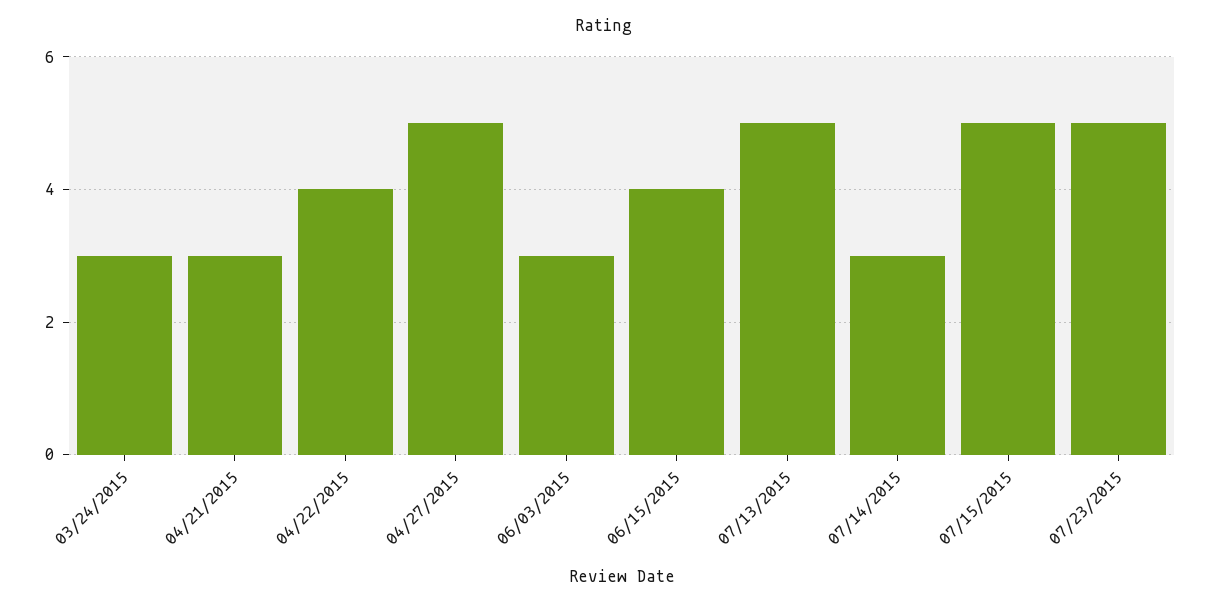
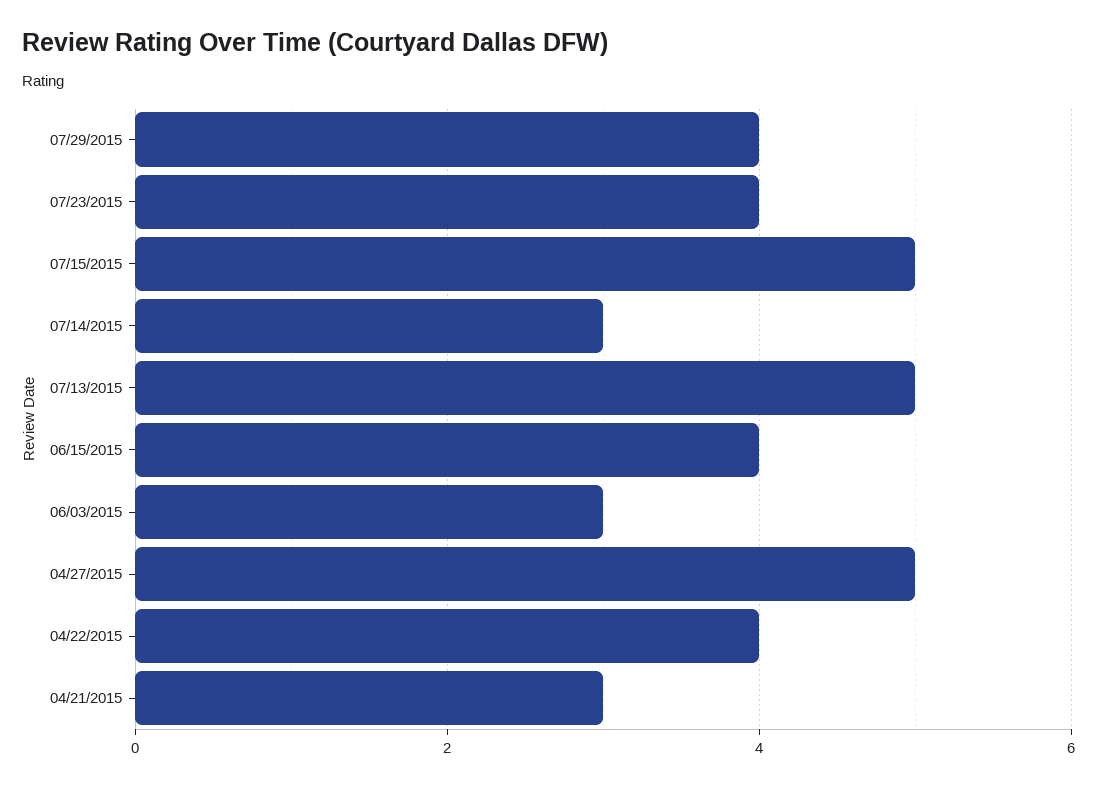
03/24/2015: 3 -> none
07/23/2015: 5 -> 4
07/29/2015: none -> 4

